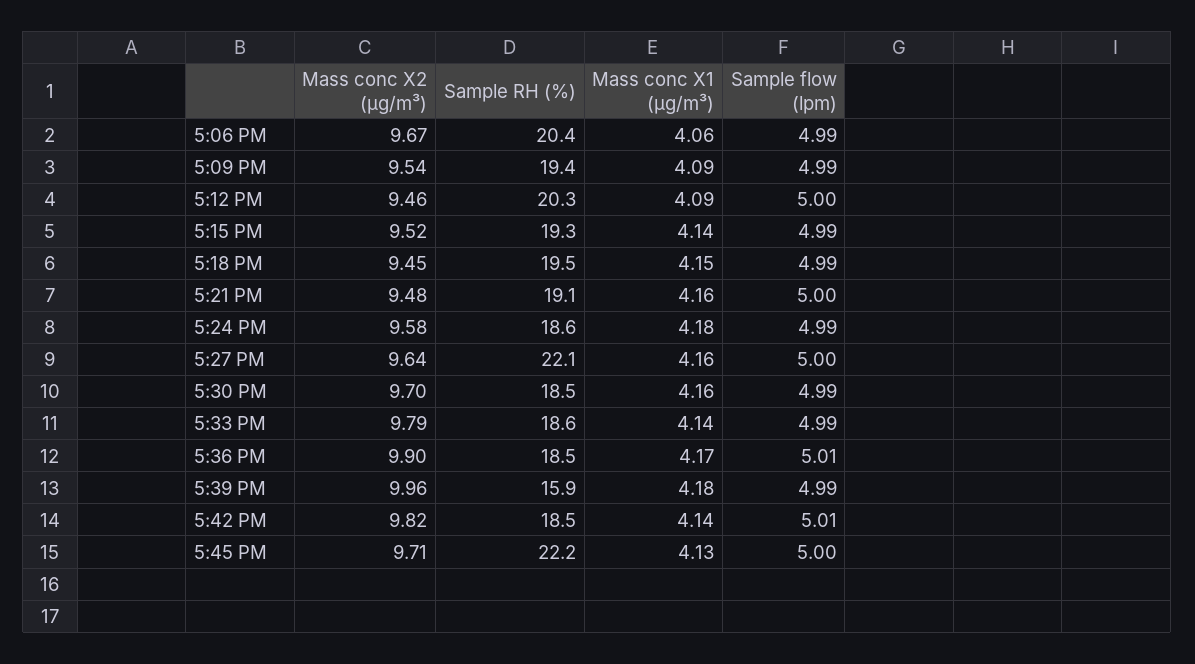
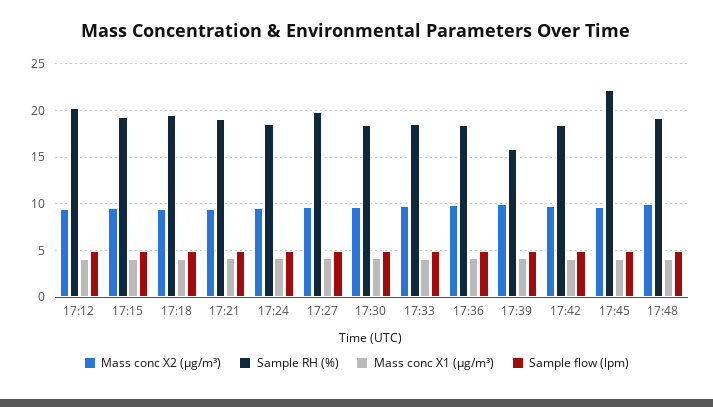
Mass conc X2 (μg/m³), 5:06 PM: 9.67 -> none
Sample RH (%), 5:06 PM: 20.4 -> none
Mass conc X1 (μg/m³), 5:06 PM: 4.06 -> none
Sample flow (lpm), 5:06 PM: 4.99 -> none
Mass conc X2 (μg/m³), 5:09 PM: 9.54 -> none
Sample RH (%), 5:09 PM: 19.4 -> none
Mass conc X1 (μg/m³), 5:09 PM: 4.09 -> none
Sample flow (lpm), 5:09 PM: 4.99 -> none
Sample RH (%), 5:27 PM: 22.1 -> 20
Mass conc X2 (μg/m³), 17:48: none -> 10
Sample RH (%), 17:48: none -> 19
Mass conc X1 (μg/m³), 17:48: none -> 4
Sample flow (lpm), 17:48: none -> 5

